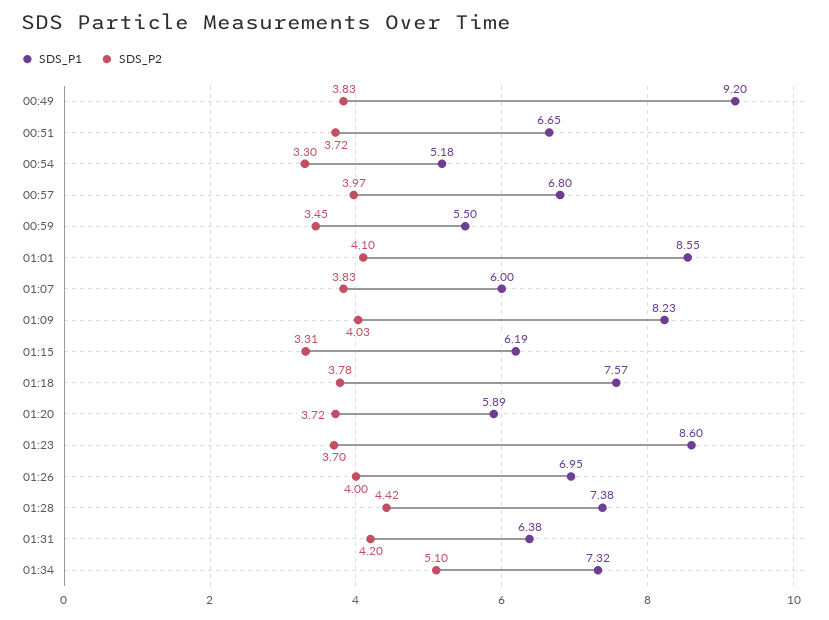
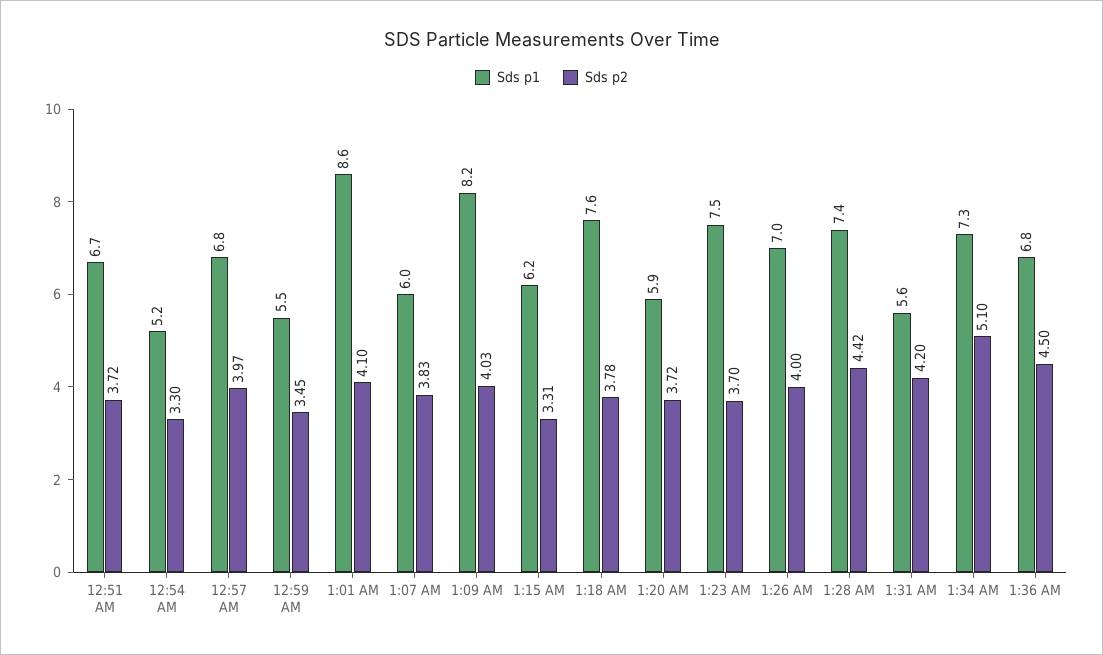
SDS_P1, 00:49: 9.2 -> none
SDS_P2, 00:49: 3.83 -> none
SDS_P1, 01:23: 8.6 -> 7.5
SDS_P1, 01:31: 6.38 -> 5.6
SDS_P1, 1:36 AM: none -> 6.8
SDS_P2, 1:36 AM: none -> 4.5

